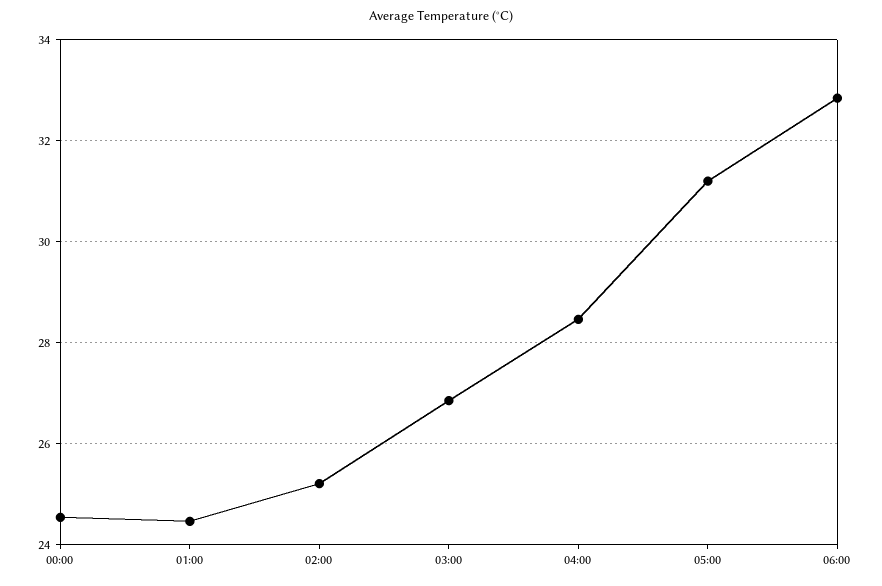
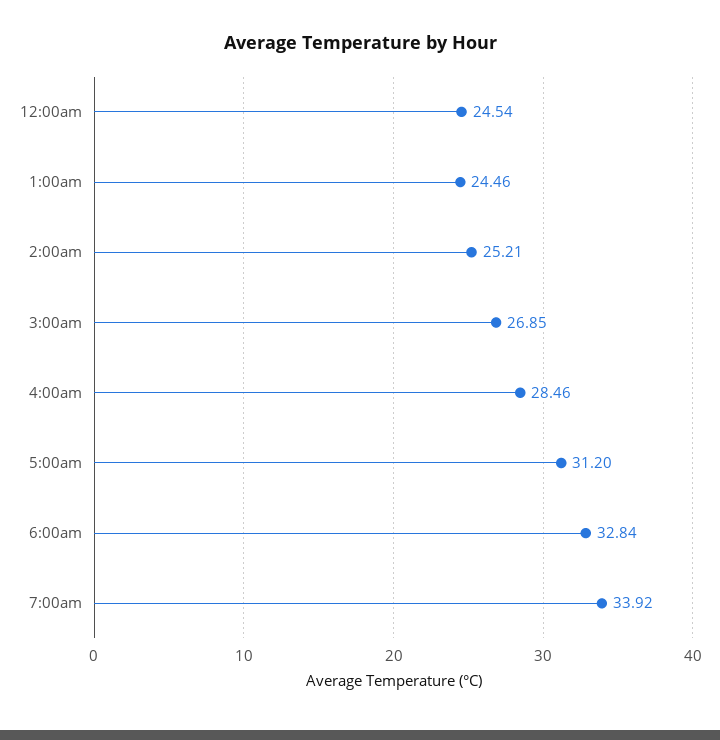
7:00am: none -> 33.92

